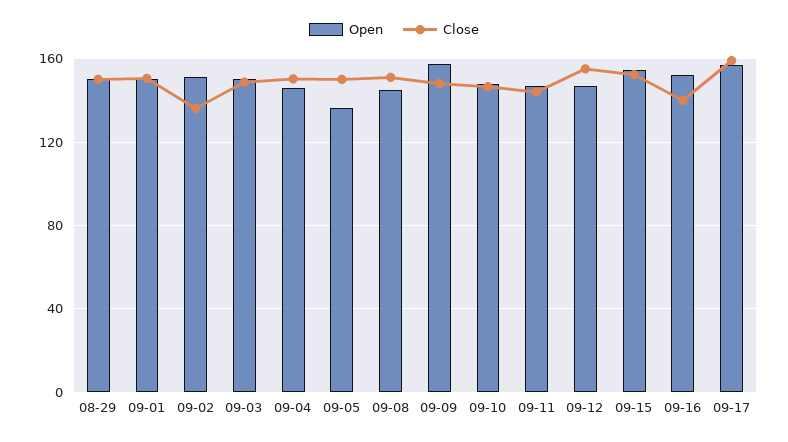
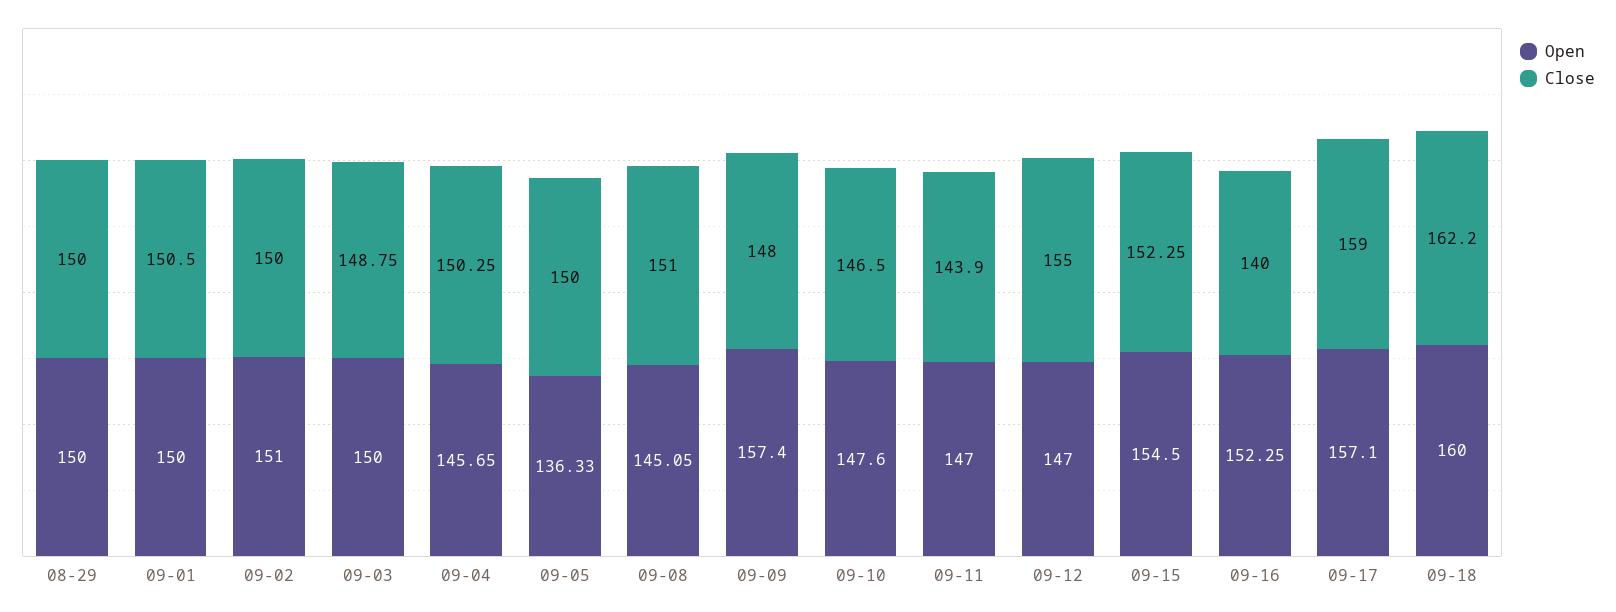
Close, 09-02: 135 -> 150
Open, 09-18: none -> 160
Close, 09-18: none -> 162.2

